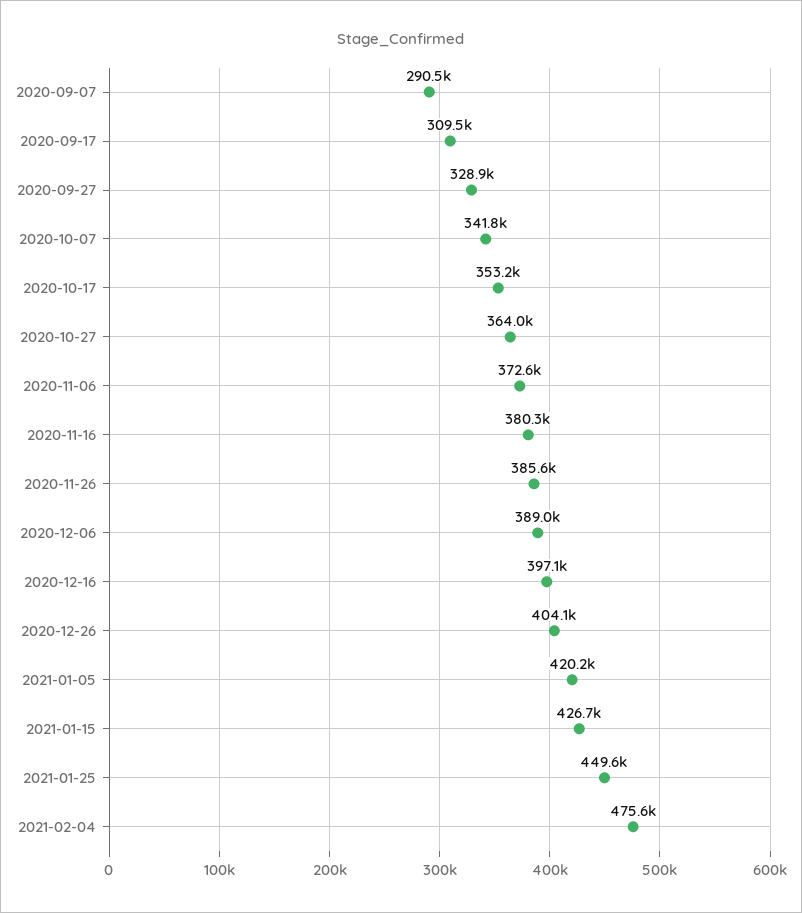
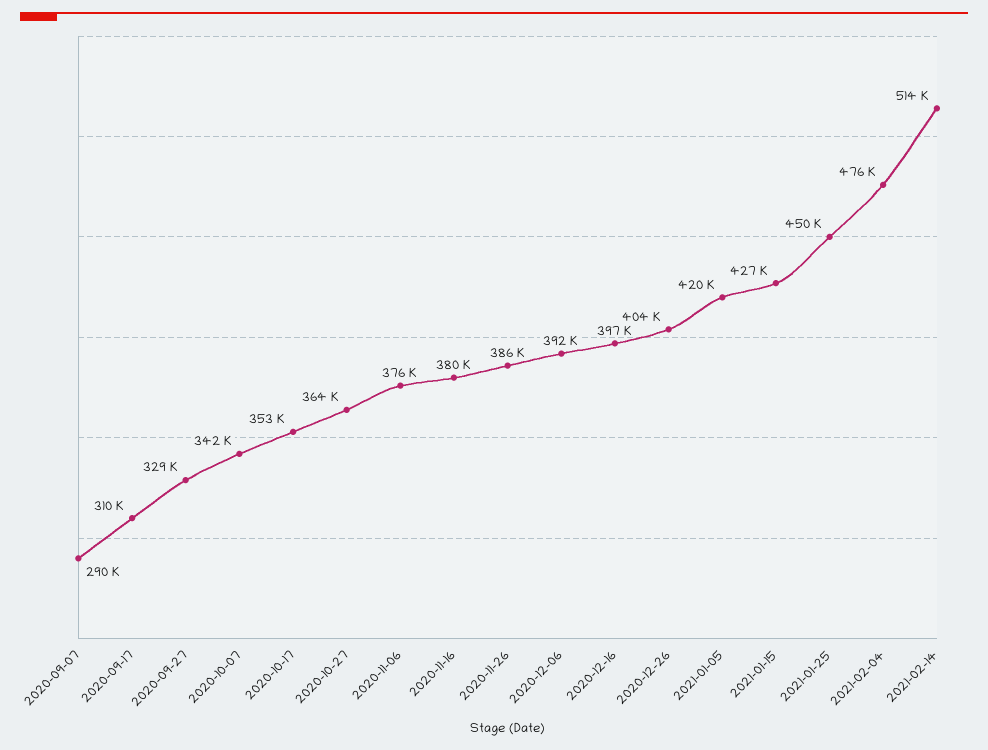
2020-11-06: 372600 -> 376000
2020-12-06: 389000 -> 392000
2021-02-14: none -> 514000

